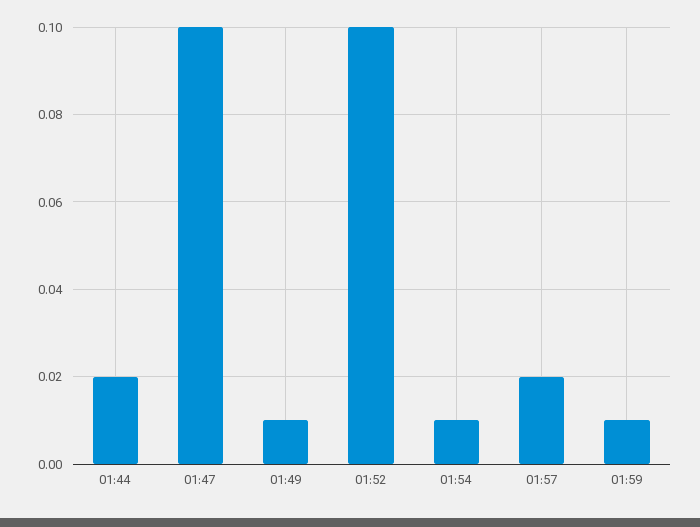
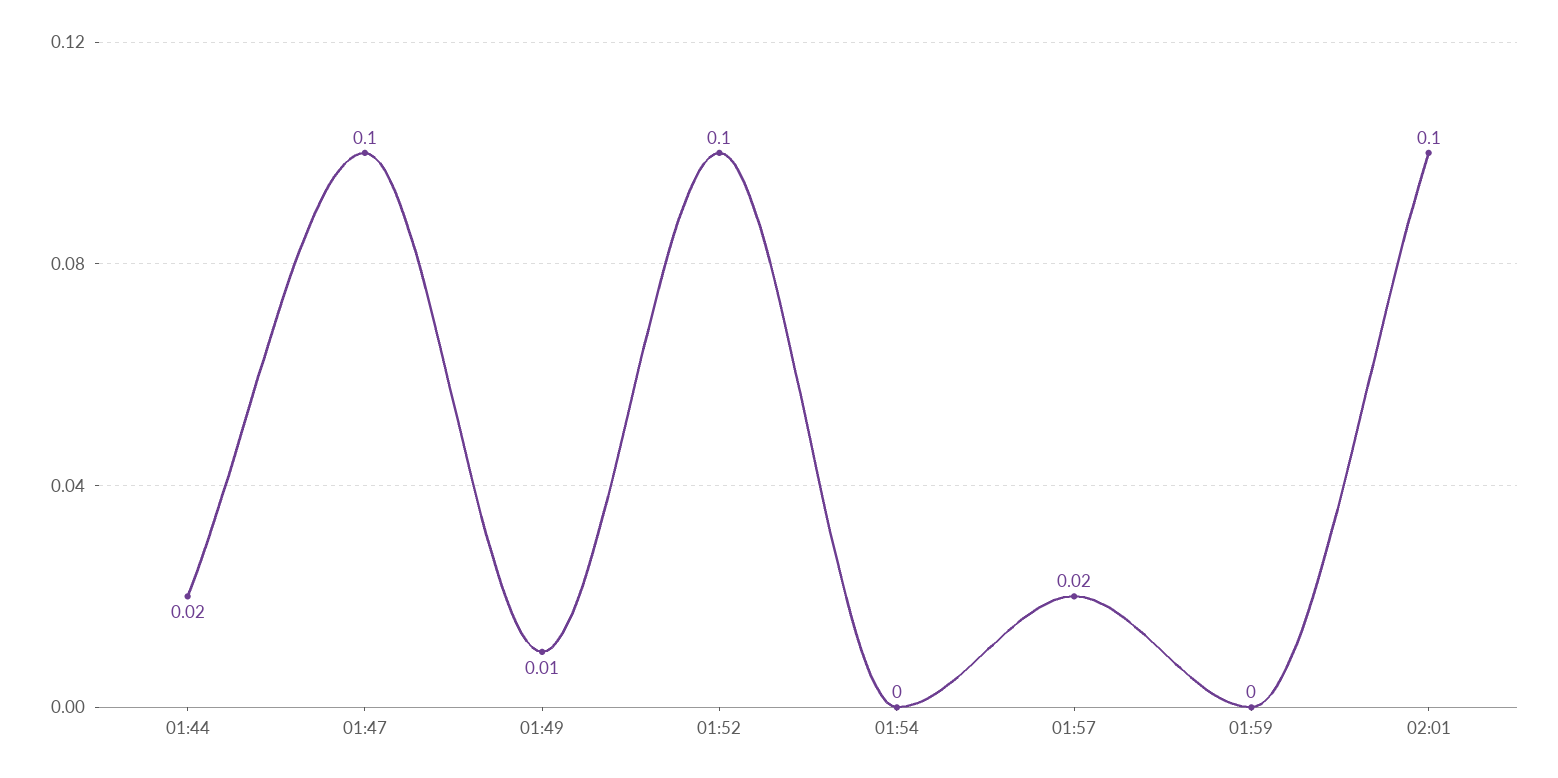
01:54: 0.01 -> 0
01:59: 0.01 -> 0
02:01: none -> 0.1

